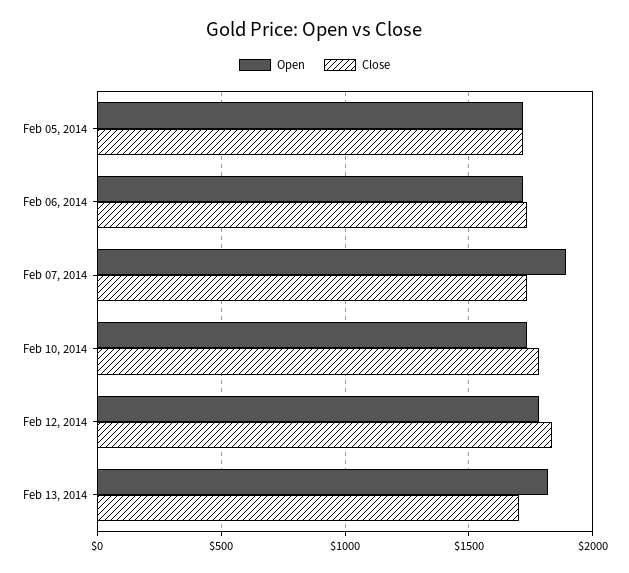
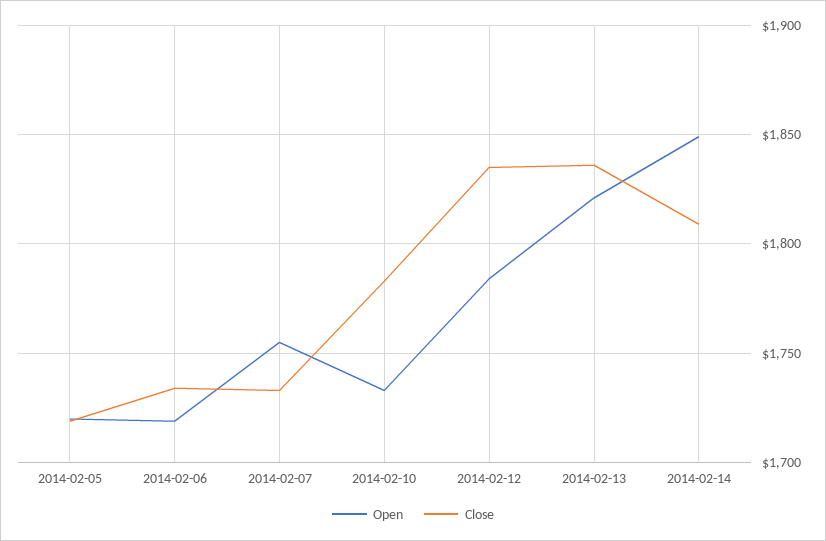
Open, Feb 07, 2014: 1900 -> 1755
Close, Feb 13, 2014: 1700 -> 1835
Open, 2014-02-14: none -> 1850
Close, 2014-02-14: none -> 1810

